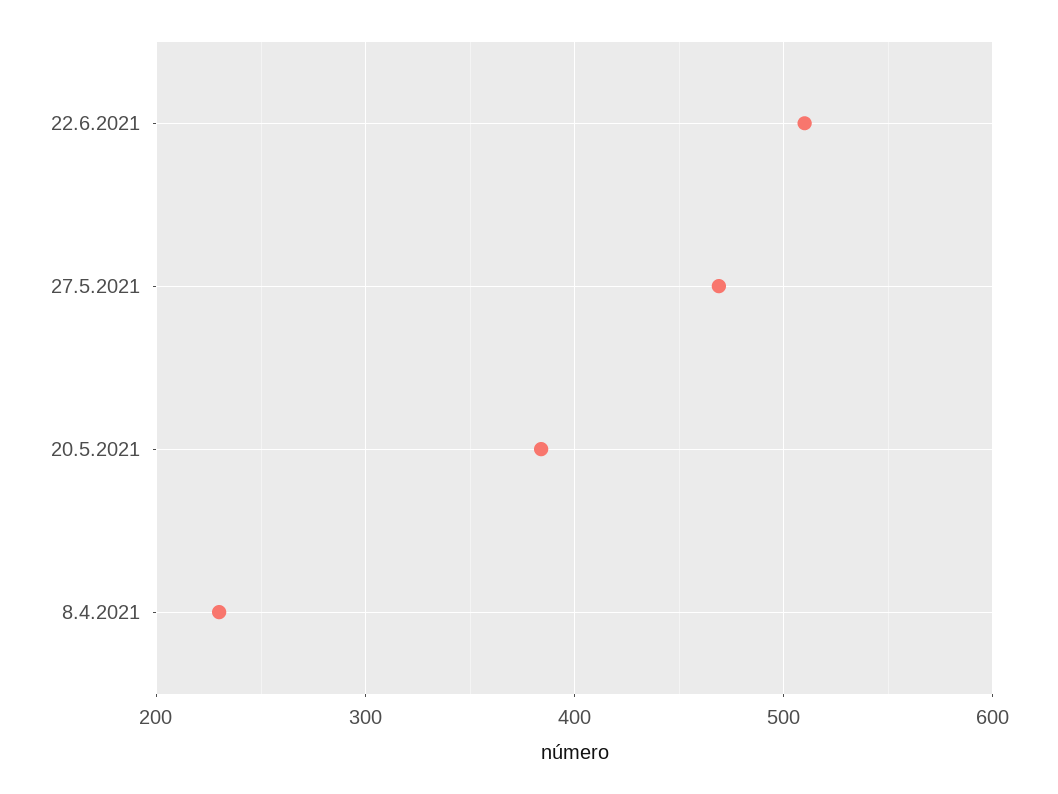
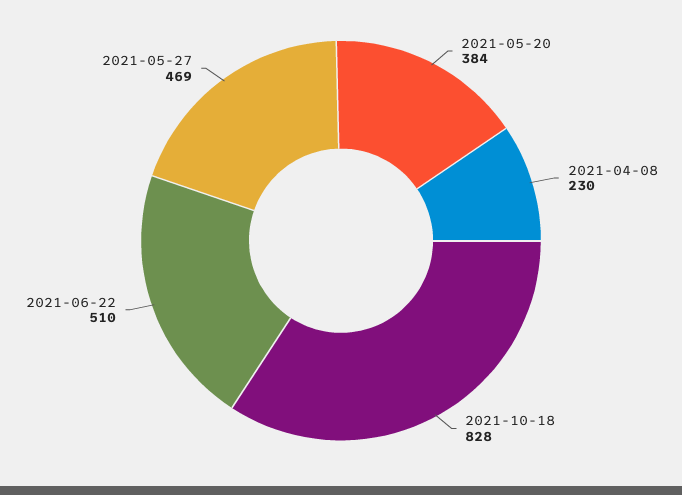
2021-10-18: none -> 828

